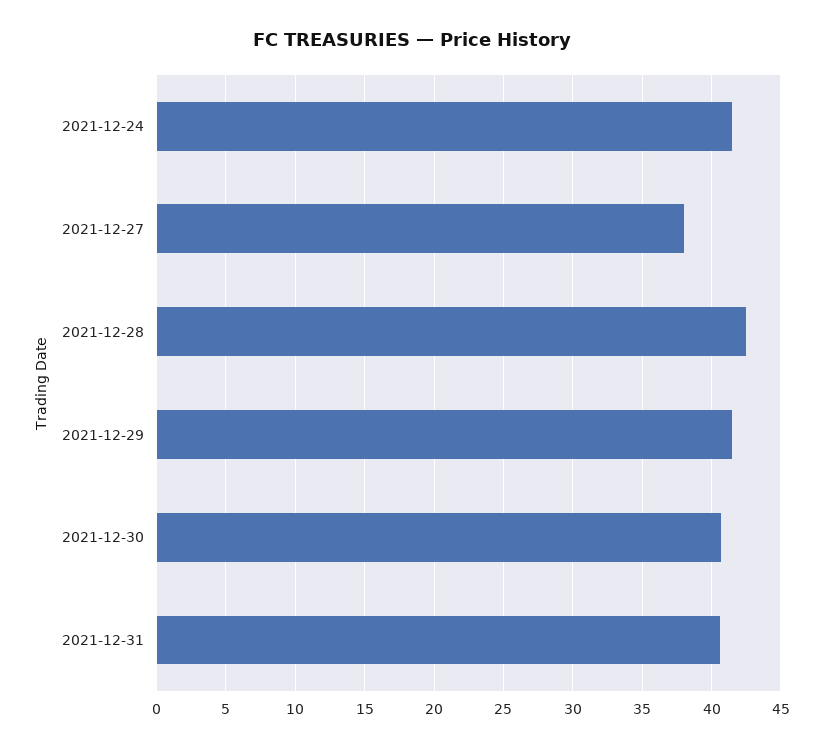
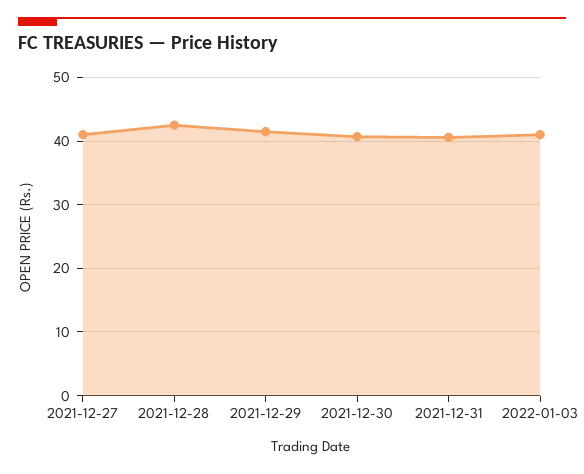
2021-12-24: 41.5 -> none
2021-12-27: 38 -> 41
2022-01-03: none -> 41

